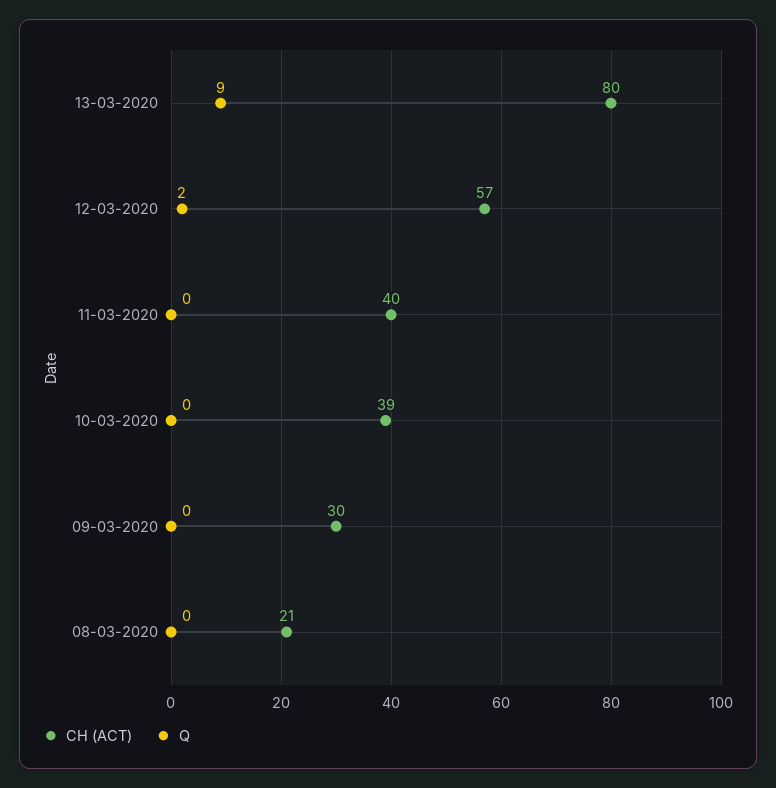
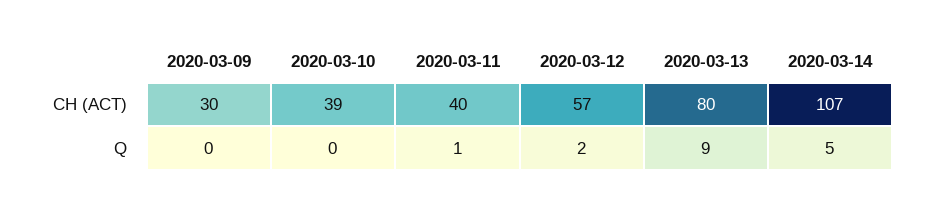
Q, 11-03-2020: 0 -> 1
CH (ACT), 08-03-2020: 21 -> none
Q, 08-03-2020: 0 -> none
CH (ACT), 2020-03-14: none -> 107
Q, 2020-03-14: none -> 5

